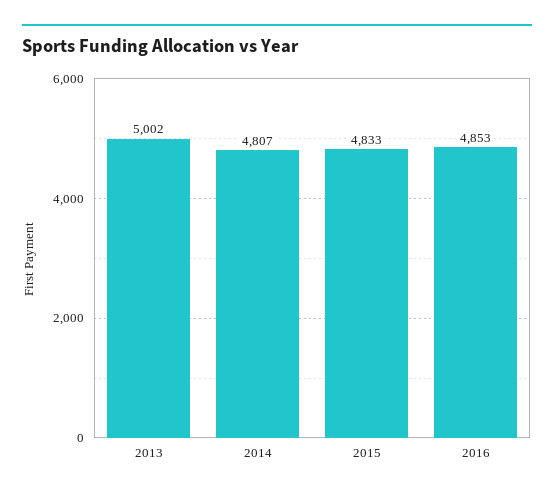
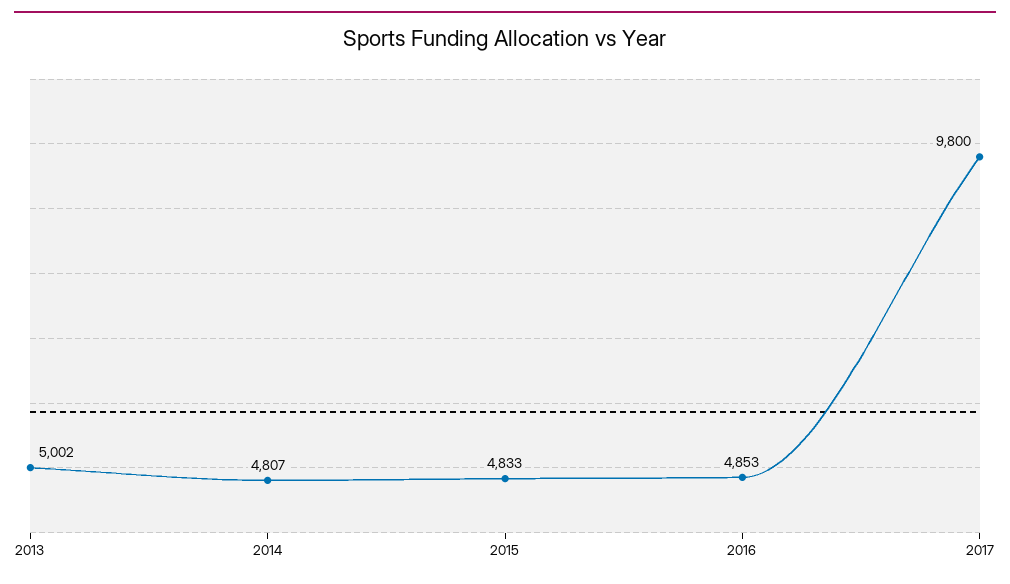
2017: none -> 9800

